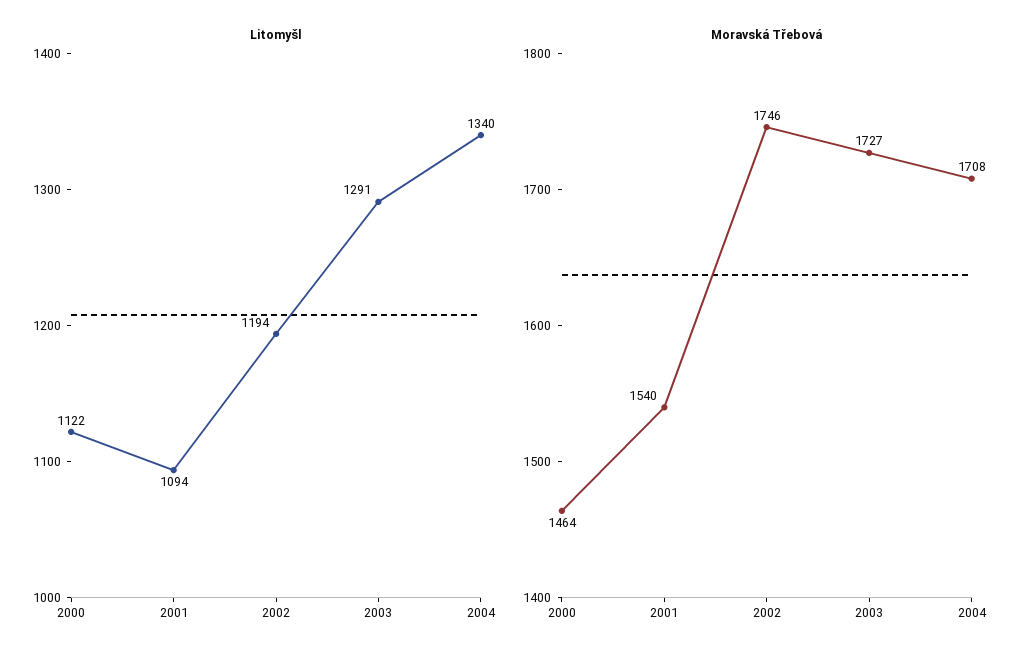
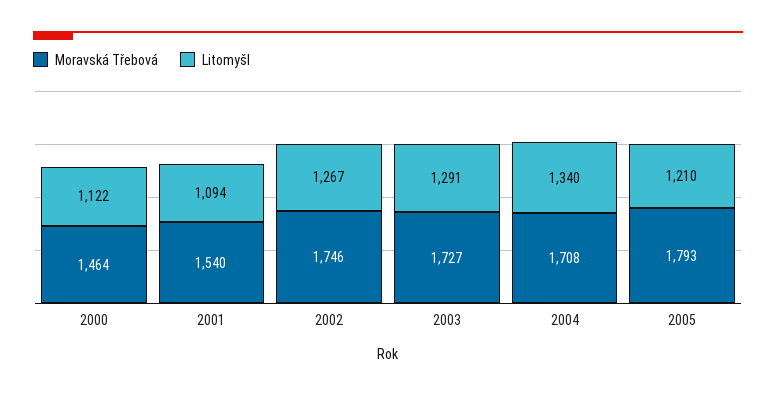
Litomyšl, 2002: 1194 -> 1267
Moravská Třebová, 2005: none -> 1793
Litomyšl, 2005: none -> 1210

